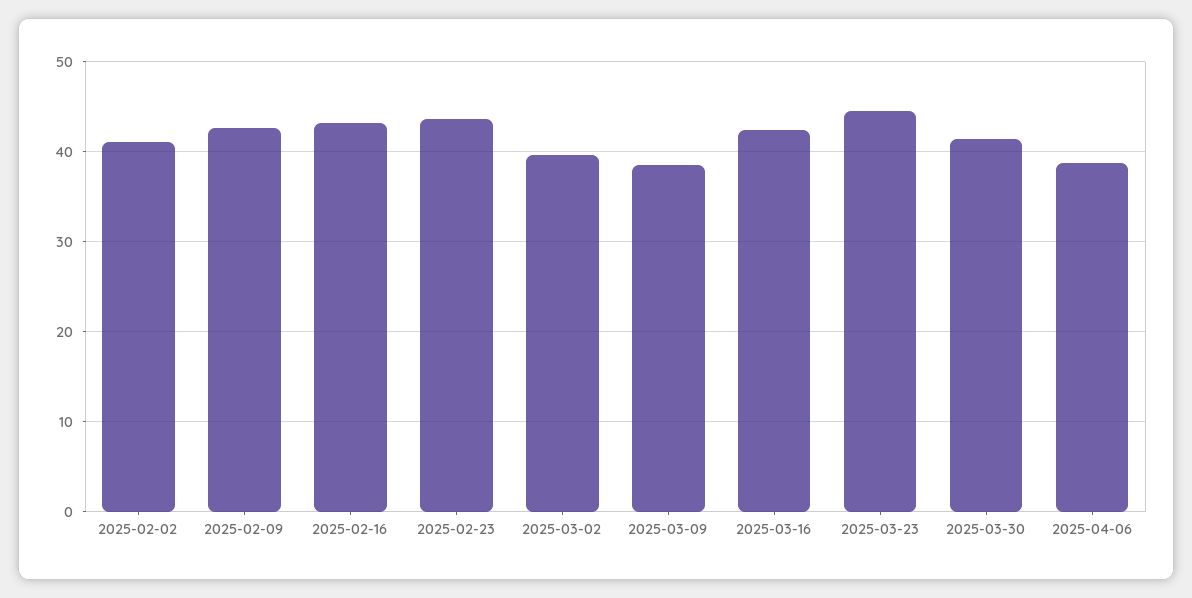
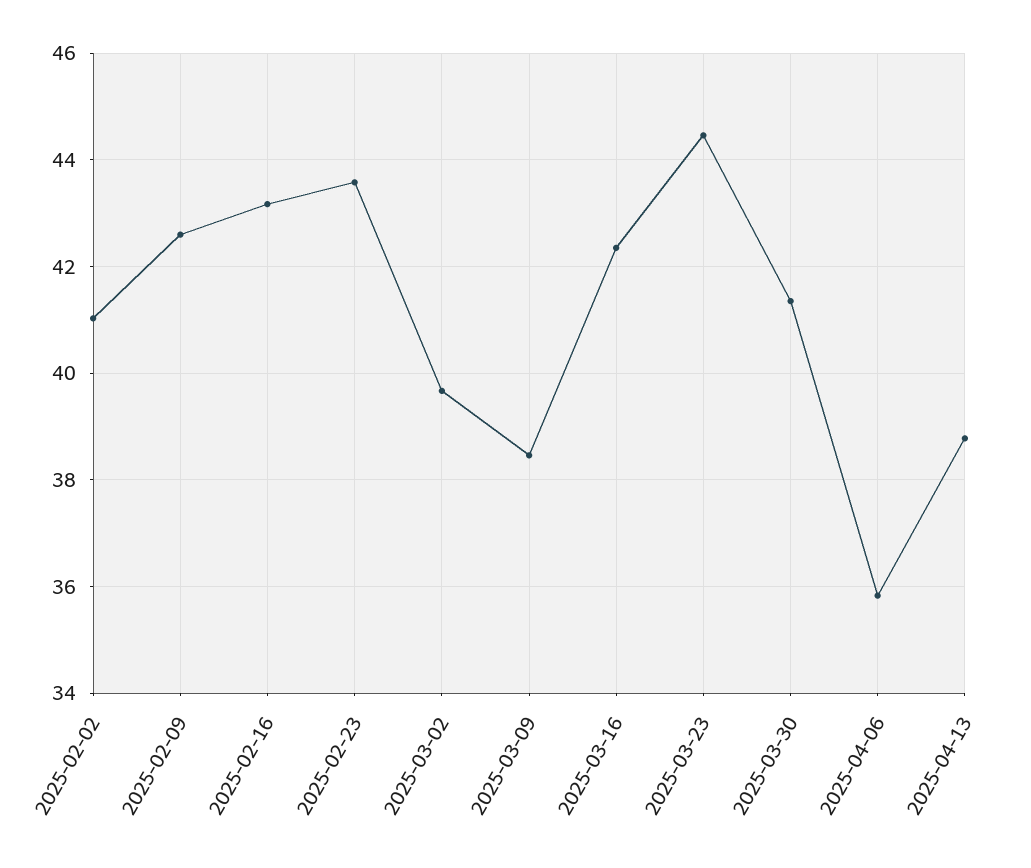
2025-04-06: 39 -> 35.8
2025-04-13: none -> 38.8

